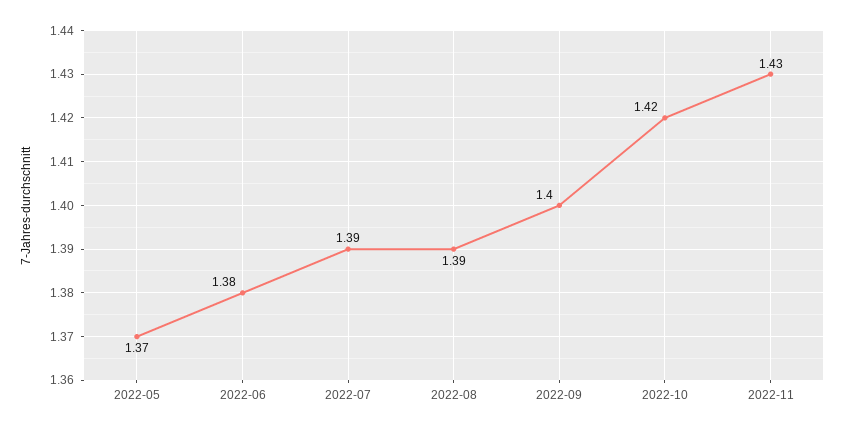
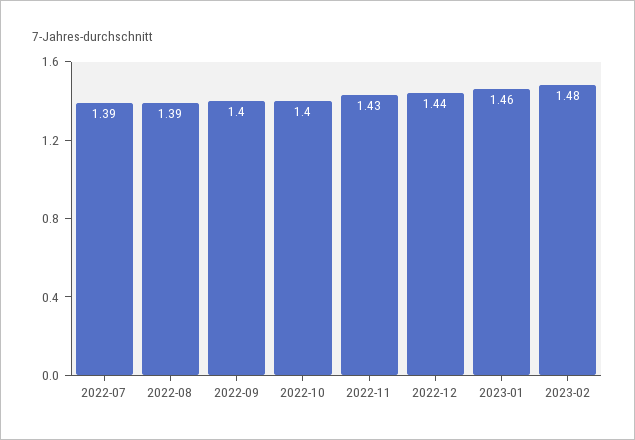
2022-05: 1.37 -> none
2022-06: 1.38 -> none
2022-10: 1.42 -> 1.4
2022-12: none -> 1.44
2023-01: none -> 1.46
2023-02: none -> 1.48

